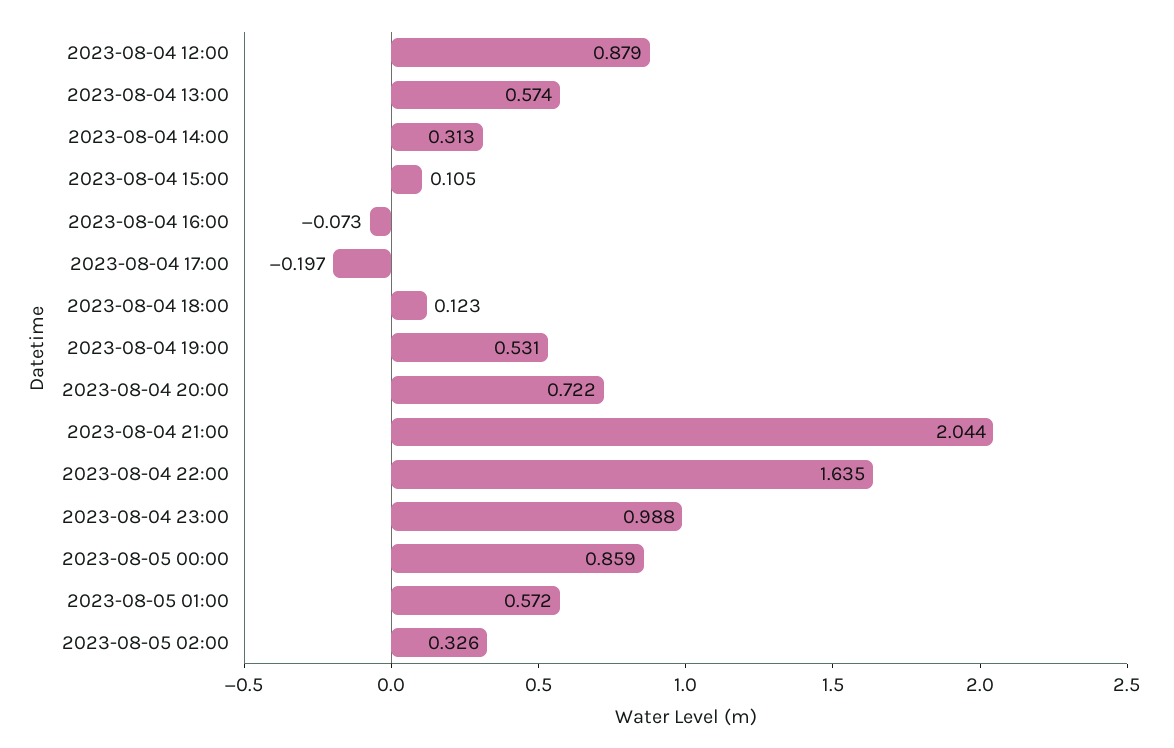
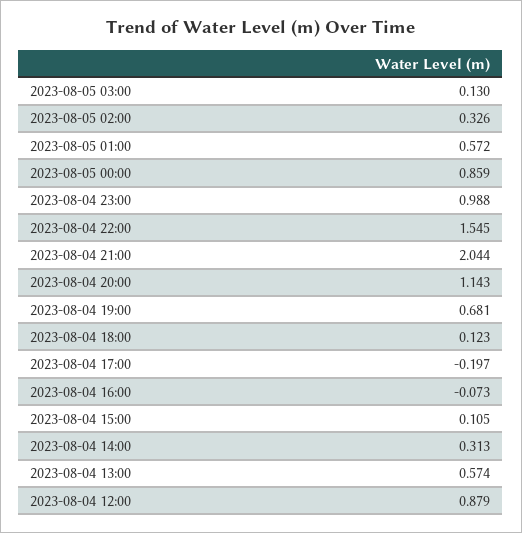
2023-08-04 19:00: 0.531 -> 0.681
2023-08-04 20:00: 0.722 -> 1.143
2023-08-04 22:00: 1.635 -> 1.545
2023-08-05 03:00: none -> 0.13

